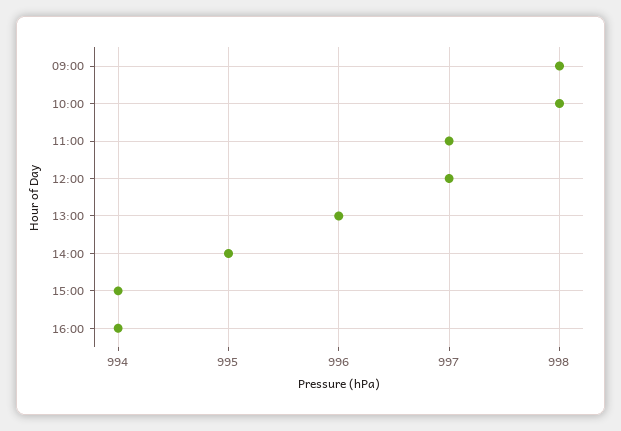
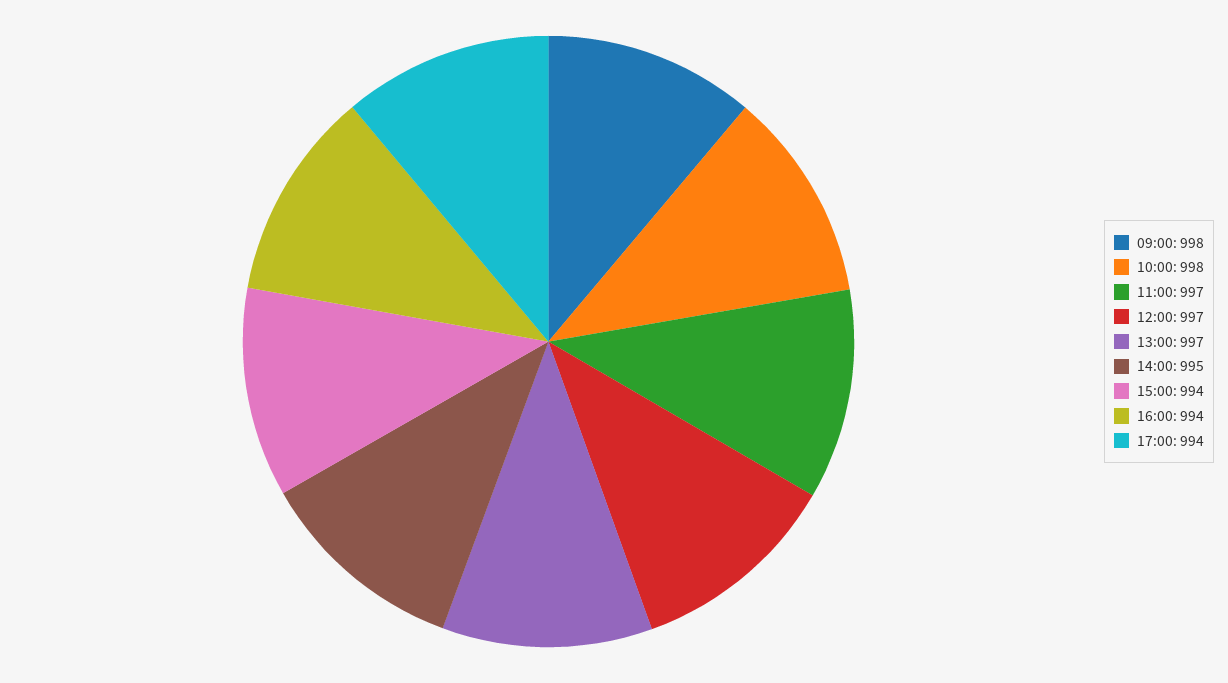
13:00: 996 -> 997
17:00: none -> 994

